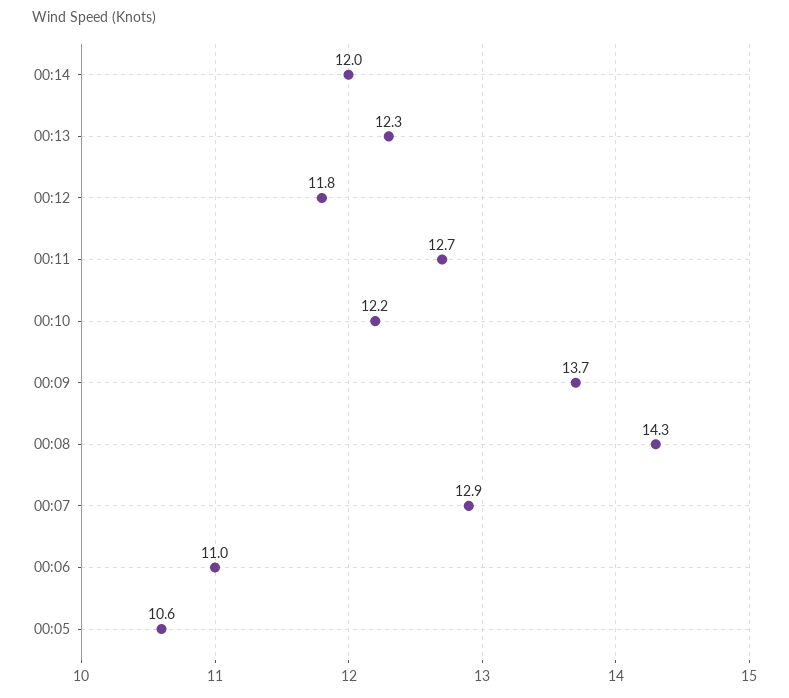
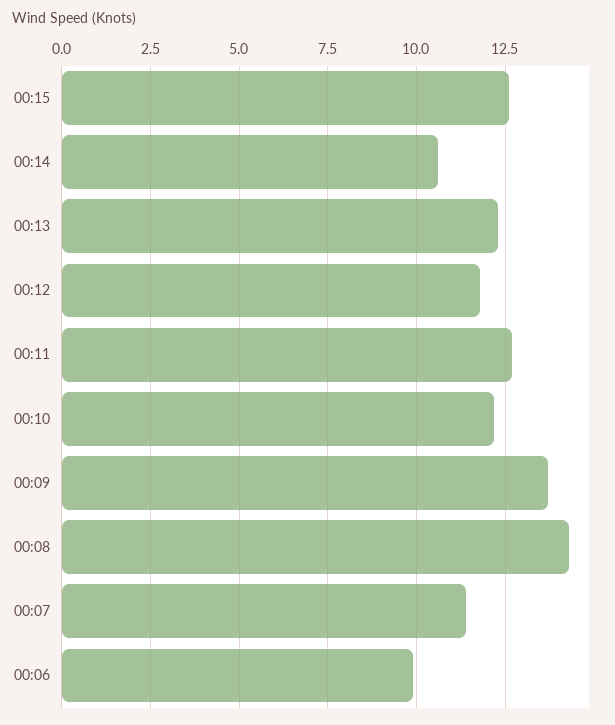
00:14: 12 -> 10.5
00:07: 12.9 -> 11.5
00:06: 11 -> 10
00:05: 10.6 -> none
00:15: none -> 12.5

